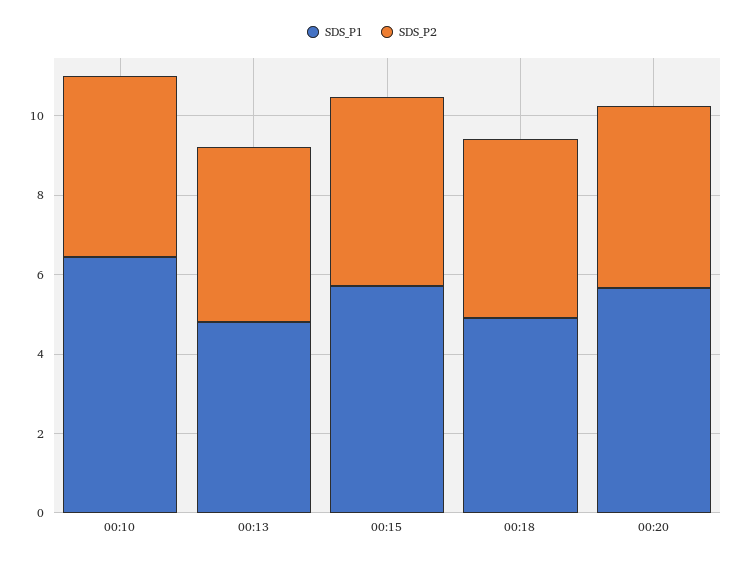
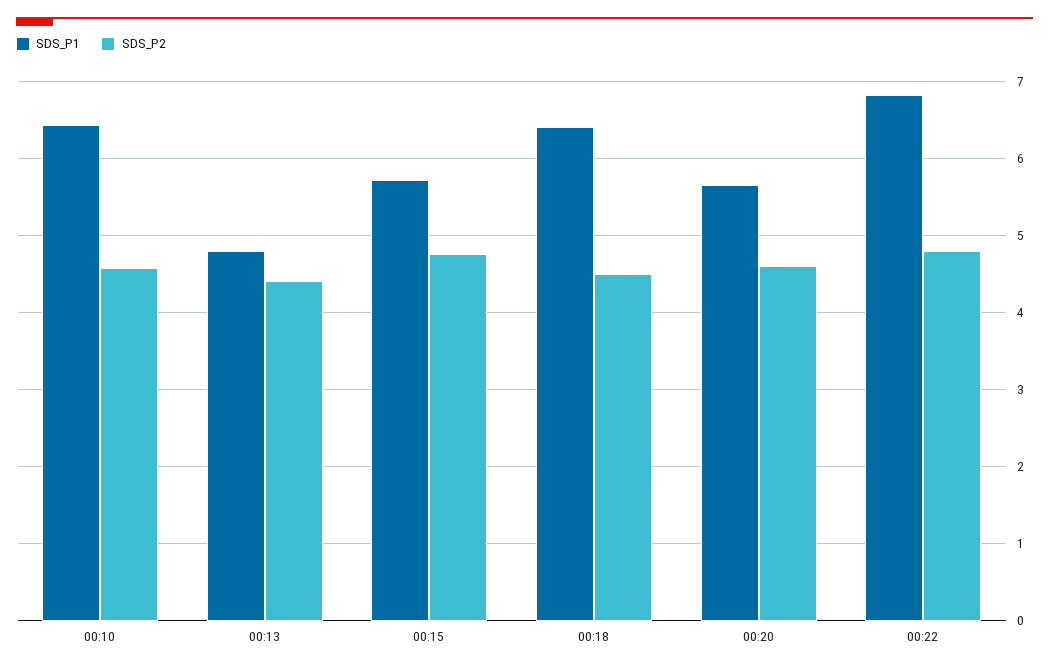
SDS_P1, 00:18: 5 -> 6.4
SDS_P1, 00:22: none -> 6.8
SDS_P2, 00:22: none -> 4.8

